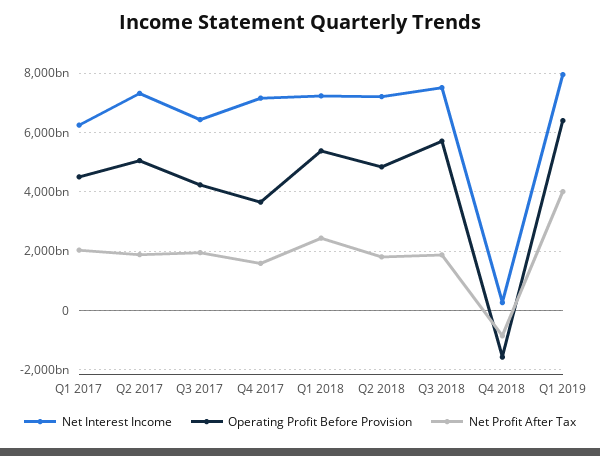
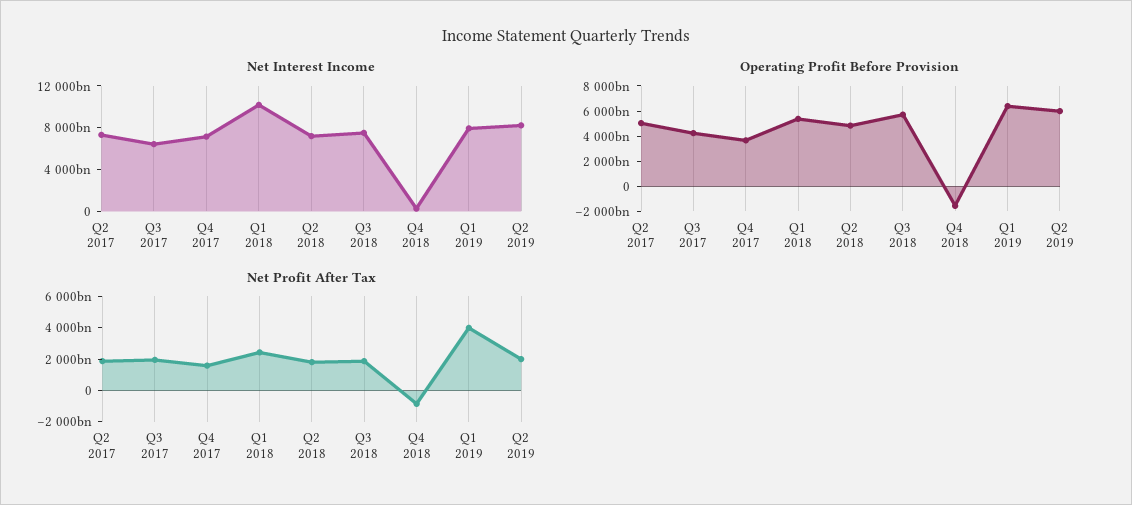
Net Interest Income, Q1 2017: 6250000000000 -> none
Operating Profit Before Provision, Q1 2017: 4500000000000 -> none
Net Profit After Tax, Q1 2017: 2000000000000 -> none
Net Interest Income, Q1 2018: 7250000000000 -> 10000000000000
Net Interest Income, Q2 2019: none -> 8000000000000
Operating Profit Before Provision, Q2 2019: none -> 6000000000000
Net Profit After Tax, Q2 2019: none -> 2000000000000

